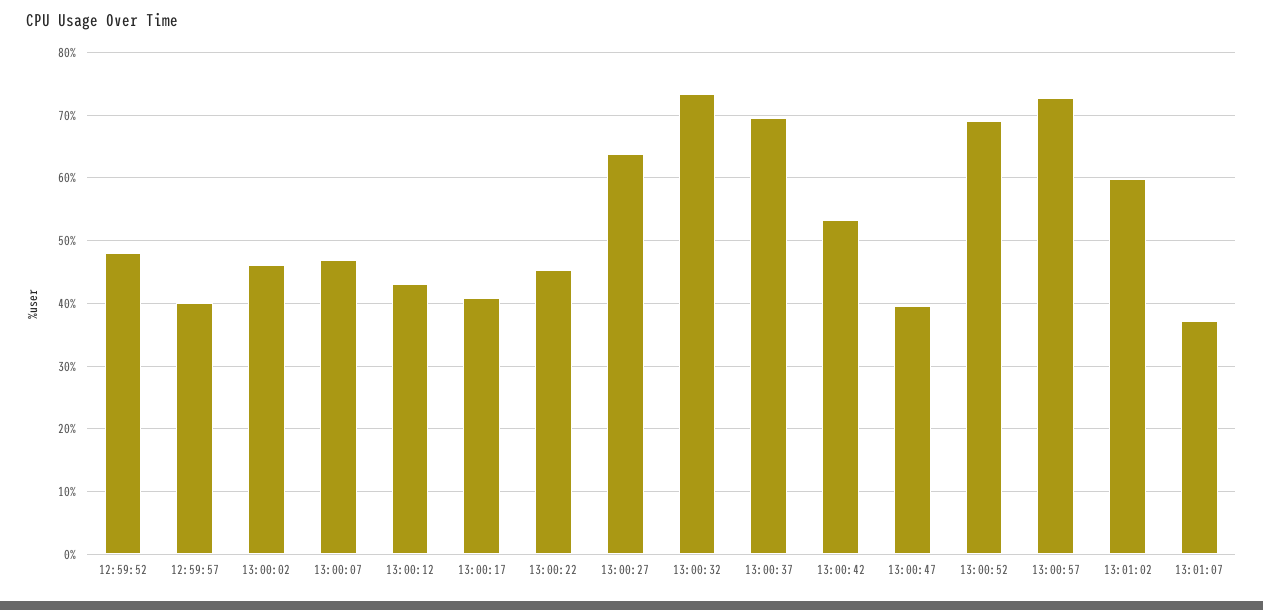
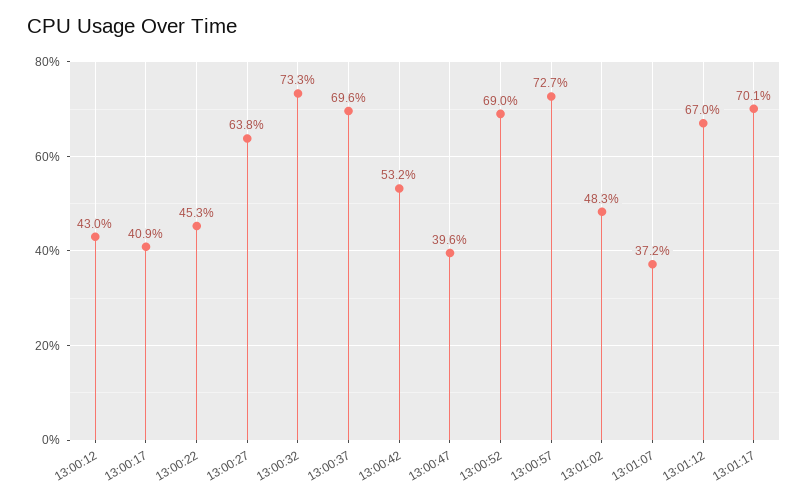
12:59:52: 48 -> none
12:59:57: 40 -> none
13:00:02: 46 -> none
13:00:07: 47 -> none
13:01:02: 60 -> 48.3
13:01:12: none -> 67
13:01:17: none -> 70.1

